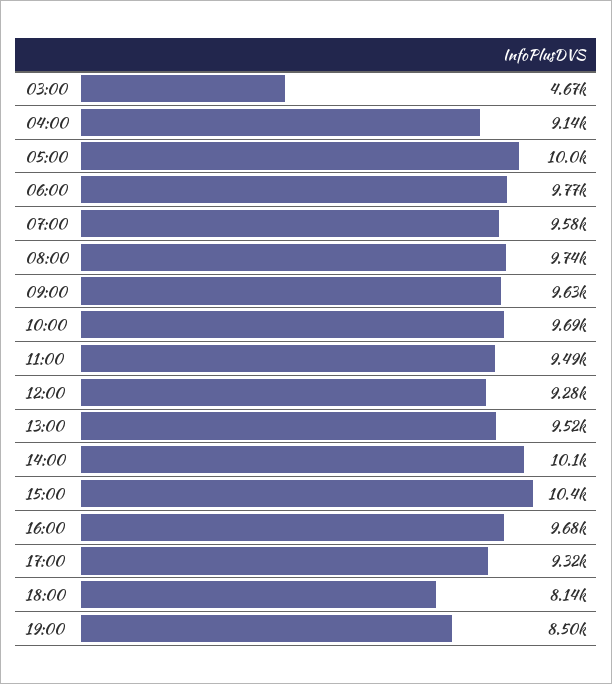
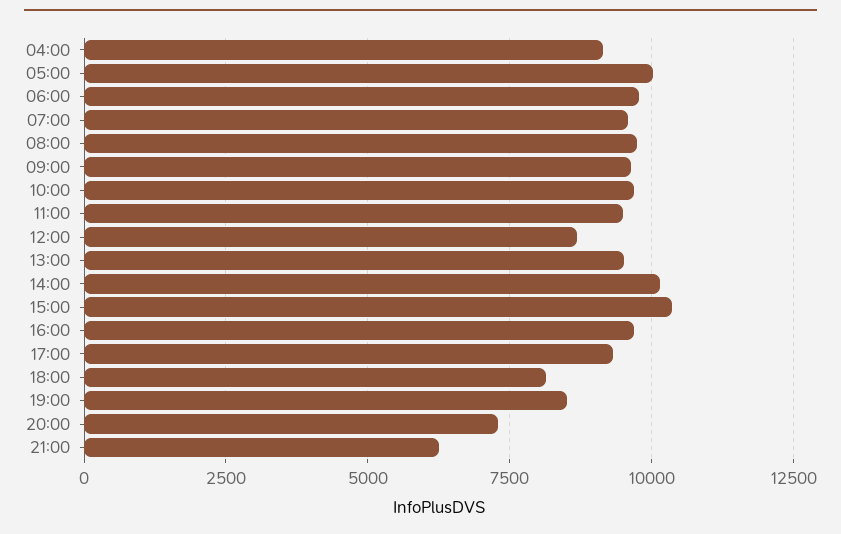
03:00: 4670 -> none
12:00: 9280 -> 8750
20:00: none -> 7250
21:00: none -> 6250

